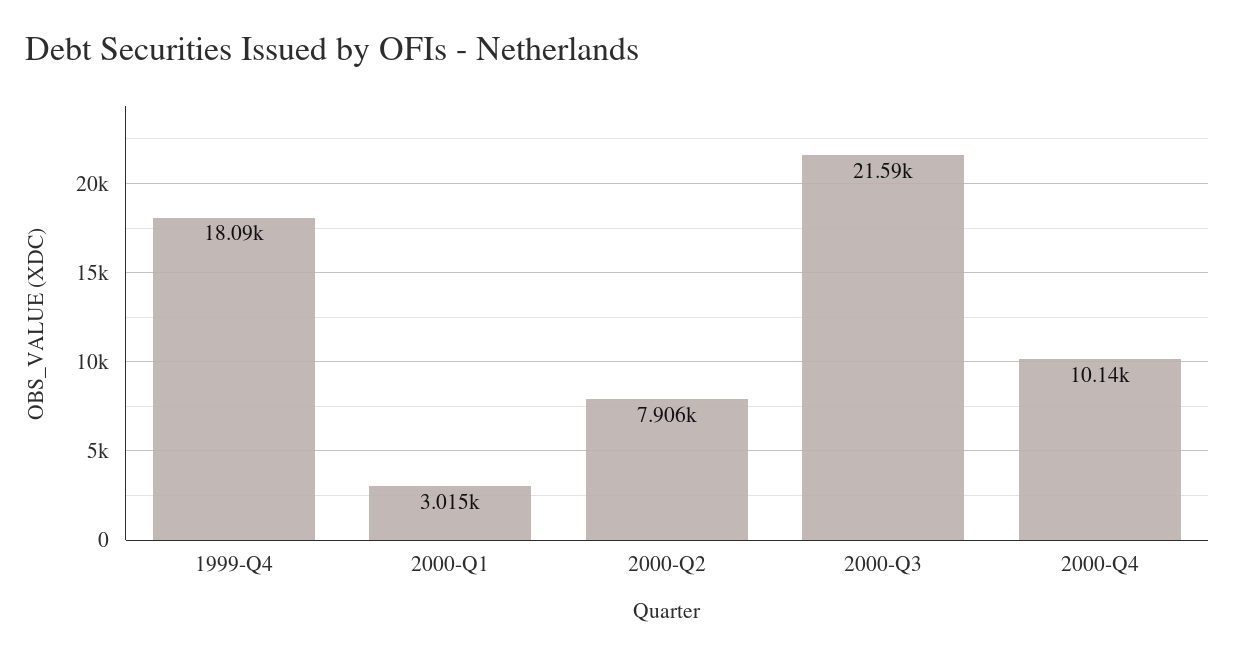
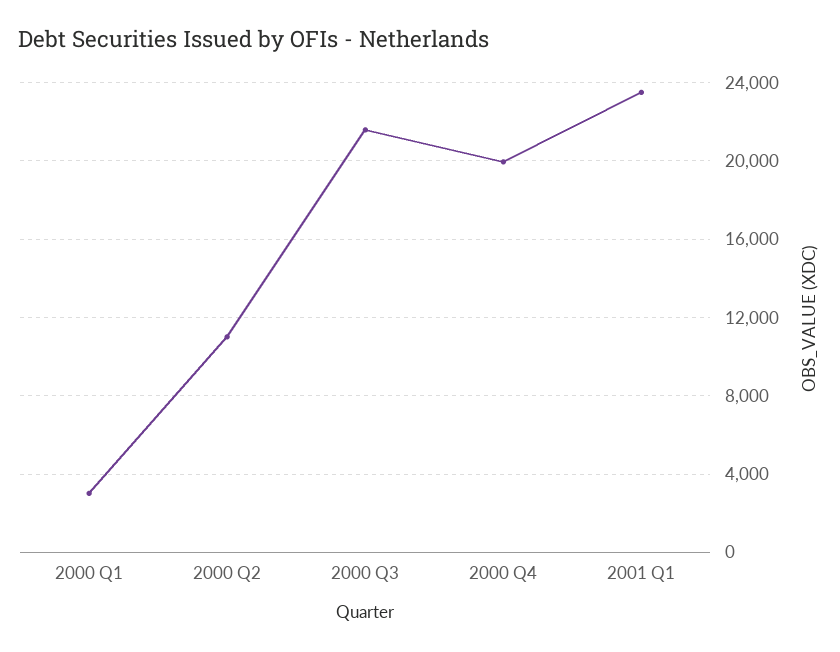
1999-Q4: 18090 -> none
2000-Q2: 7906 -> 11000
2000-Q4: 10140 -> 20000
2001 Q1: none -> 23500

